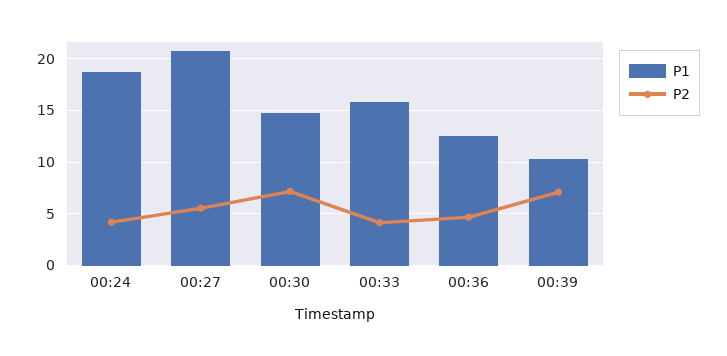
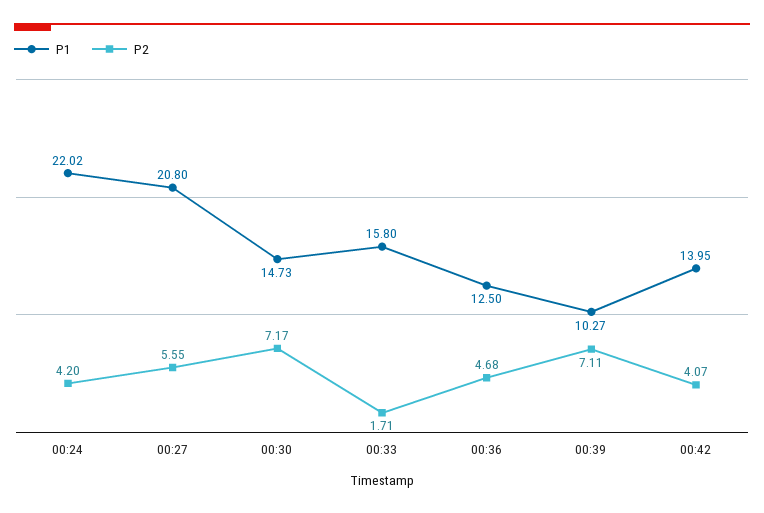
P1, 00:24: 19 -> 22.02
P2, 00:33: 4 -> 1.71
P1, 00:42: none -> 13.95
P2, 00:42: none -> 4.07

